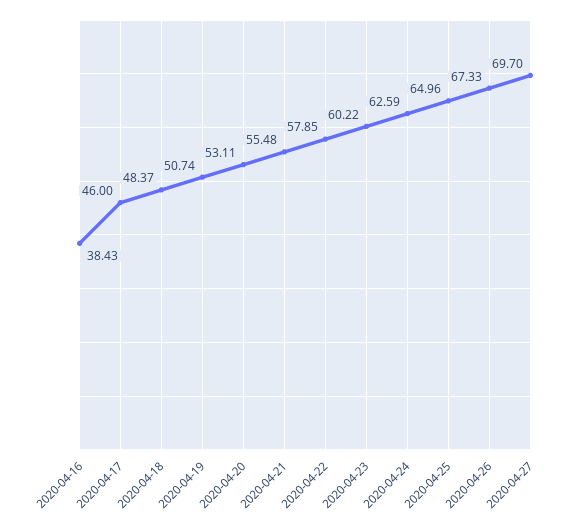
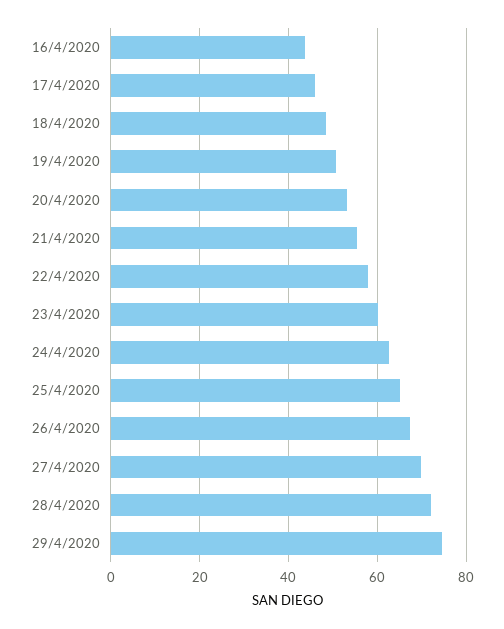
2020-04-16: 38.43 -> 44
28/4/2020: none -> 72
29/4/2020: none -> 74

